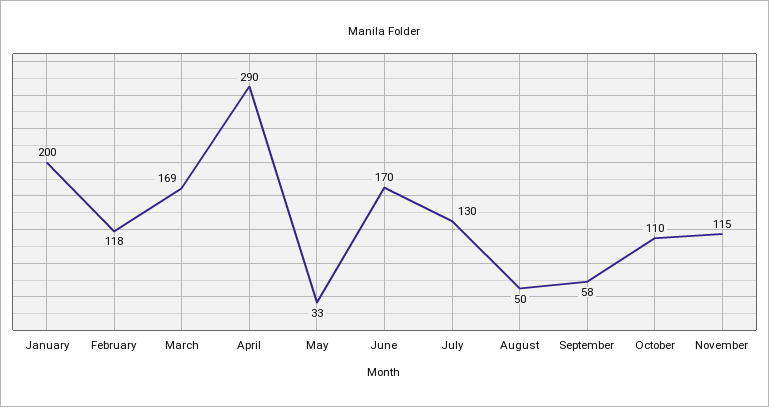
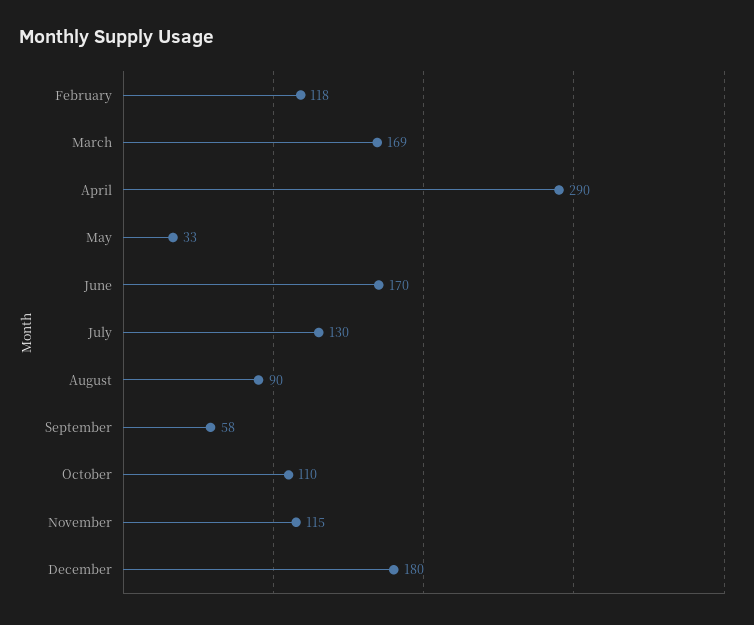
January: 200 -> none
August: 50 -> 90
December: none -> 180

